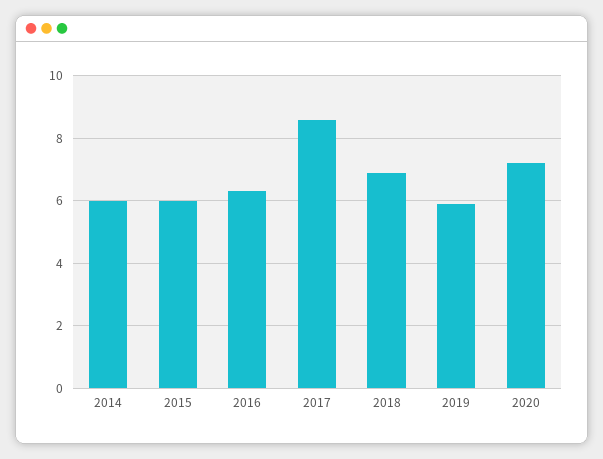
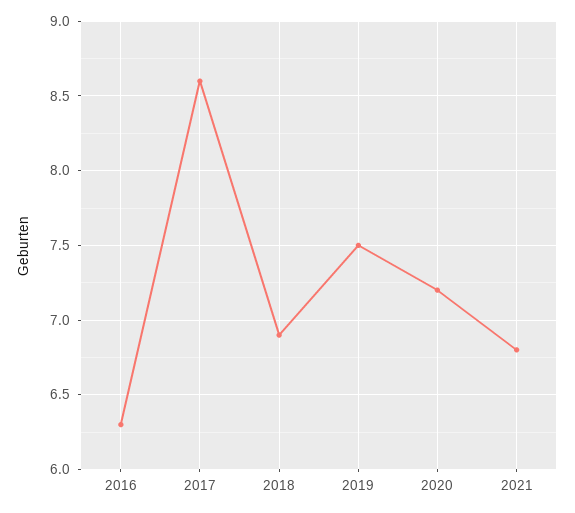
2014: 6 -> none
2015: 6 -> none
2019: 6 -> 7.5
2021: none -> 6.8

